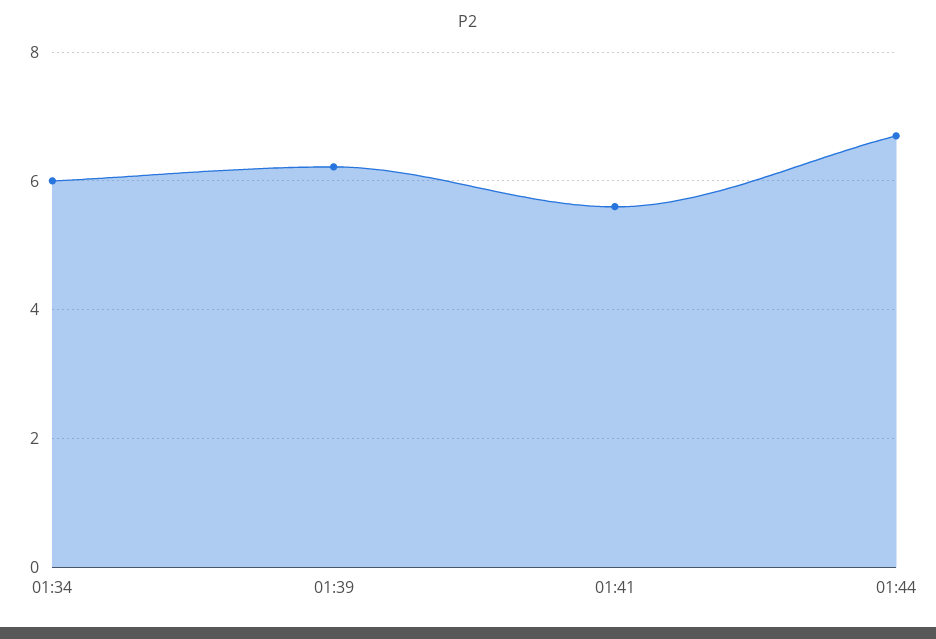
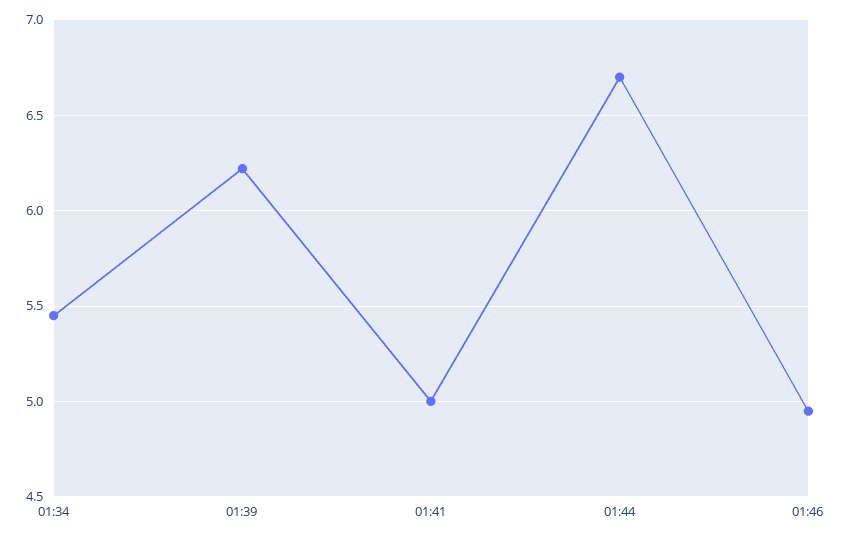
01:34: 6 -> 5.45
01:41: 5.6 -> 5
01:46: none -> 4.95

